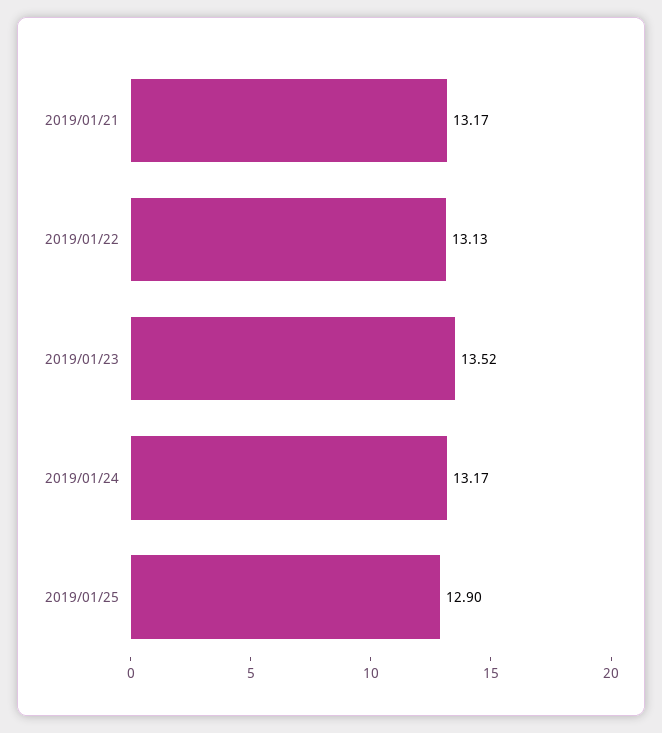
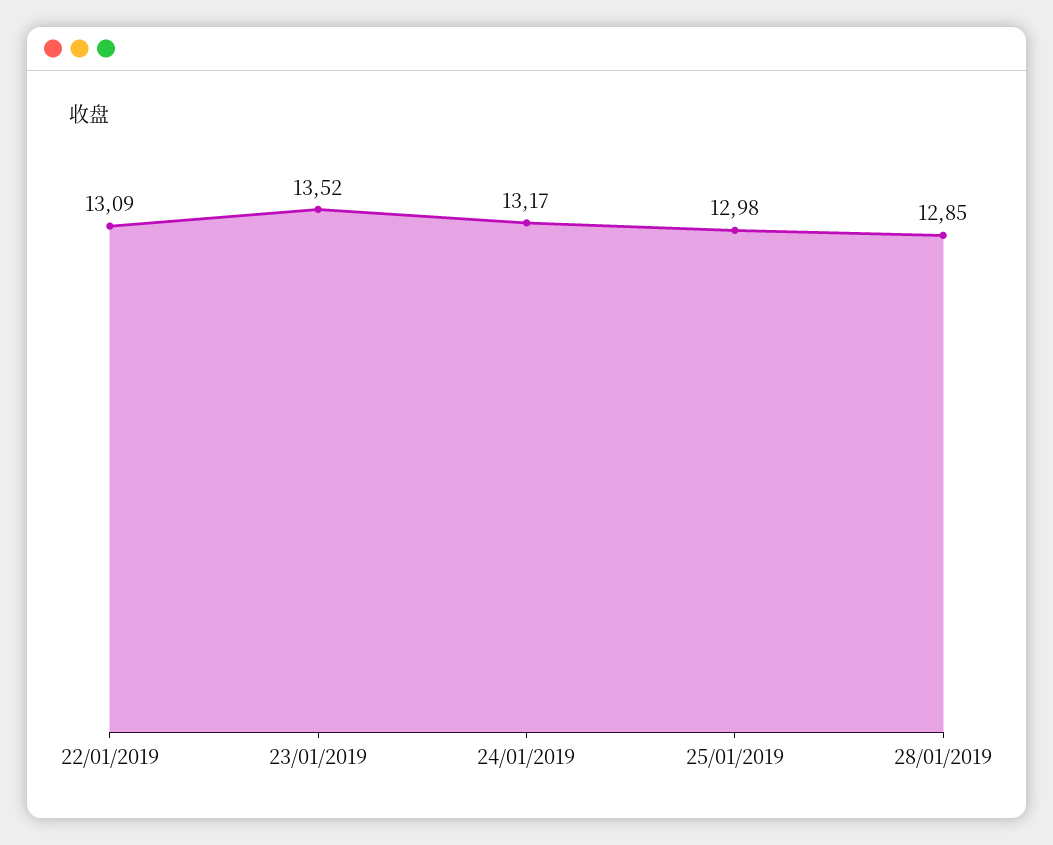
2019/01/21: 13.17 -> none
2019/01/22: 13.13 -> 13.09
2019/01/25: 12.9 -> 12.98
28/01/2019: none -> 12.85

